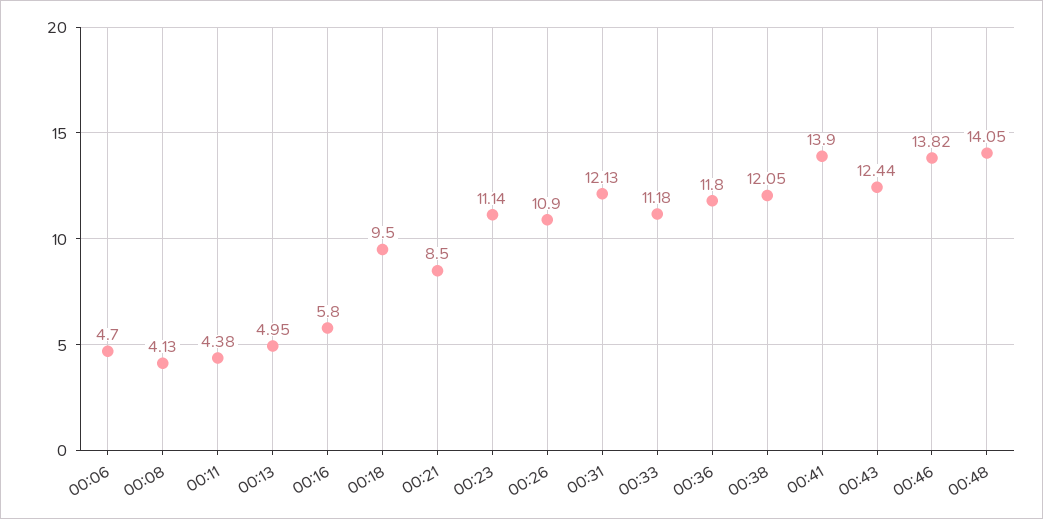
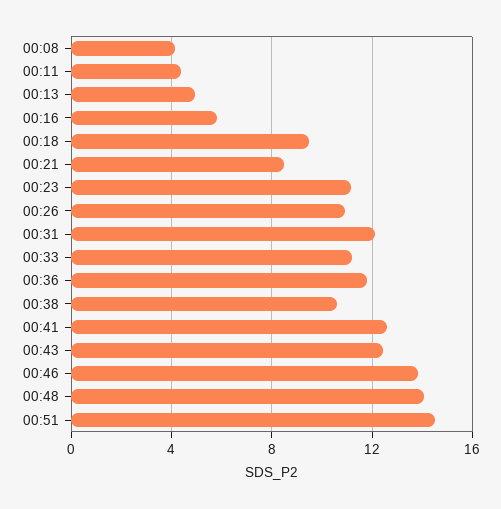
00:06: 4.7 -> none
00:38: 12.05 -> 10.5
00:41: 13.9 -> 12.5
00:51: none -> 14.5

